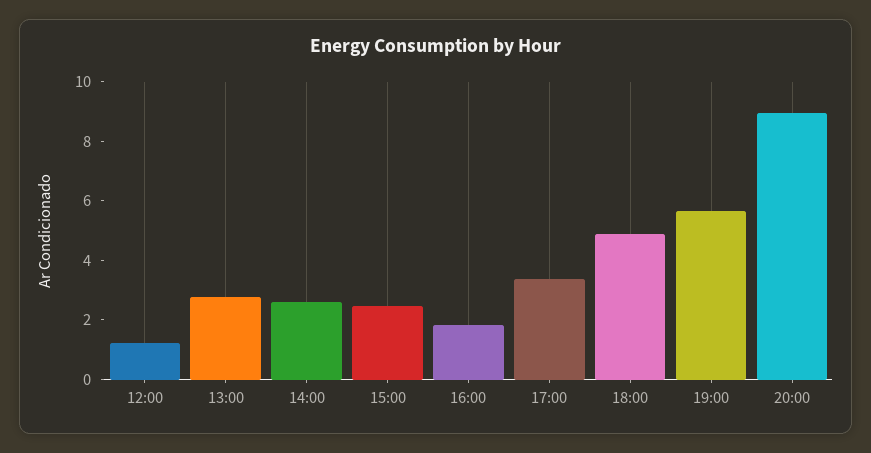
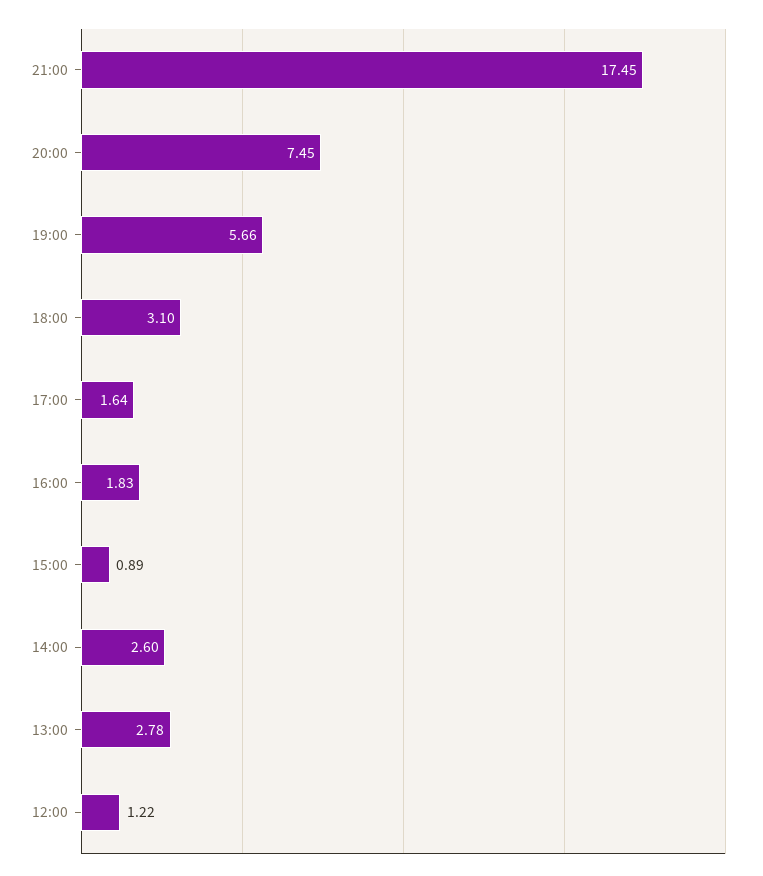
15:00: 2.5 -> 0.89
17:00: 3.5 -> 1.64
18:00: 5 -> 3.1
20:00: 9 -> 7.45
21:00: none -> 17.45

